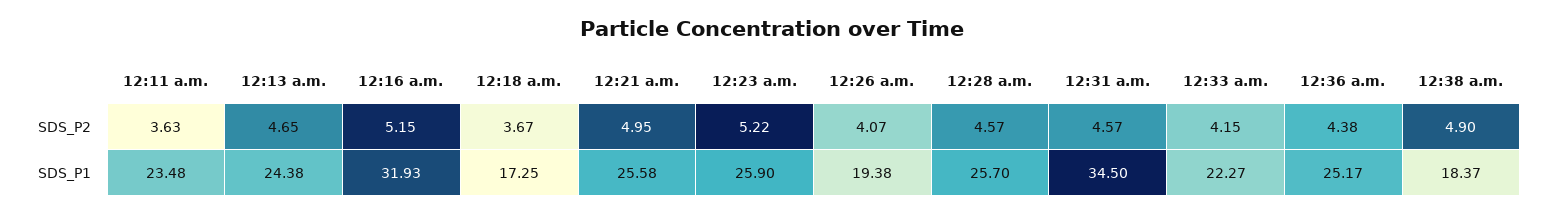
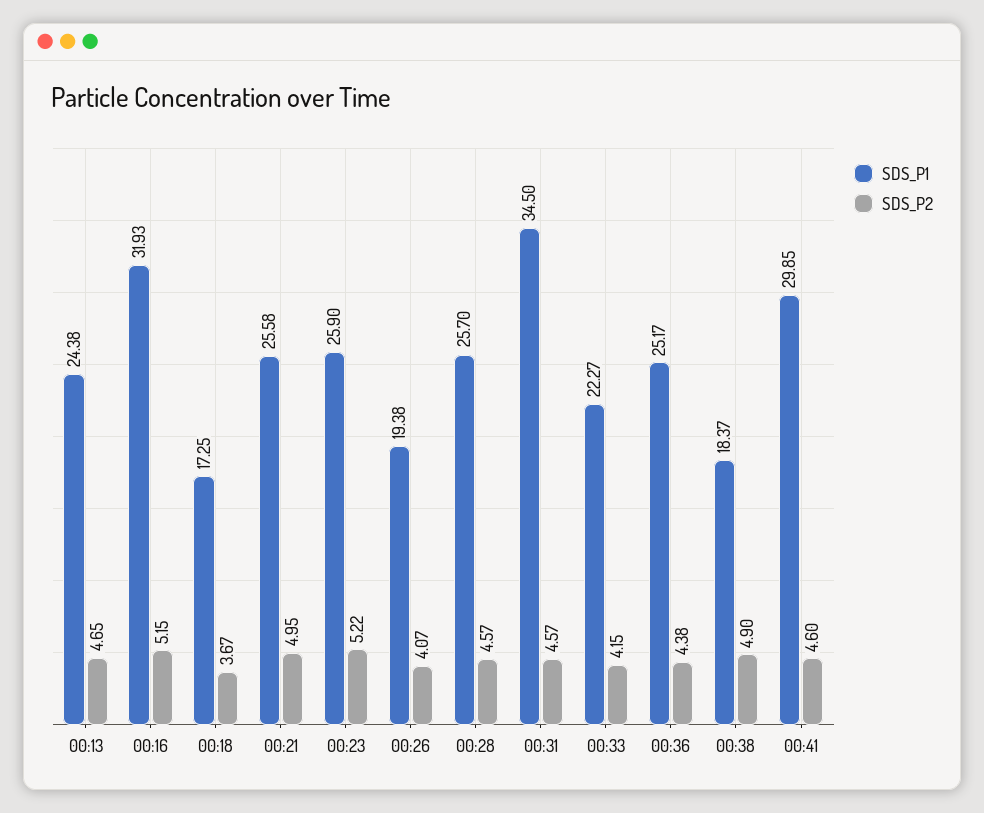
SDS_P2, 12:11 a.m.: 3.63 -> none
SDS_P1, 12:11 a.m.: 23.48 -> none
SDS_P1, 00:41: none -> 29.85
SDS_P2, 00:41: none -> 4.6

